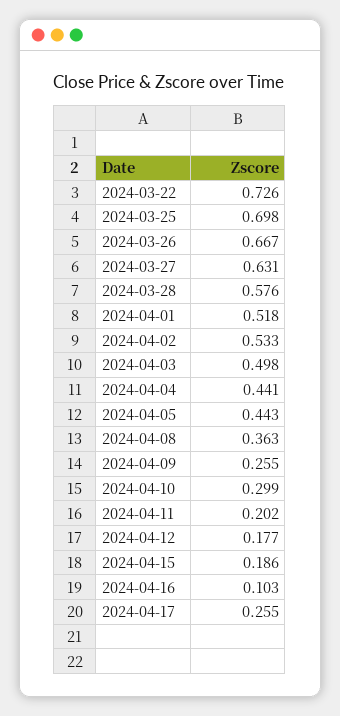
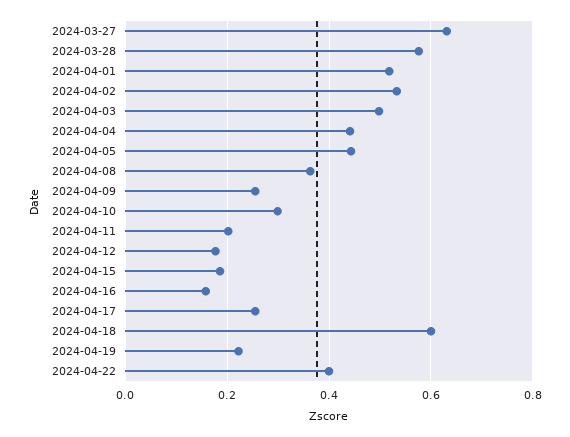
2024-03-22: 0.726 -> none
2024-03-25: 0.698 -> none
2024-03-26: 0.667 -> none
2024-04-16: 0.103 -> 0.16
2024-04-18: none -> 0.6
2024-04-19: none -> 0.22
2024-04-22: none -> 0.4

